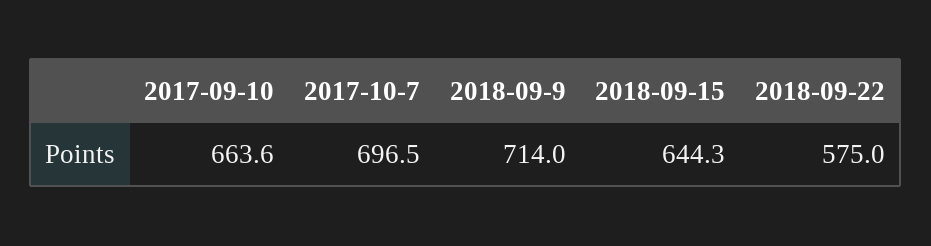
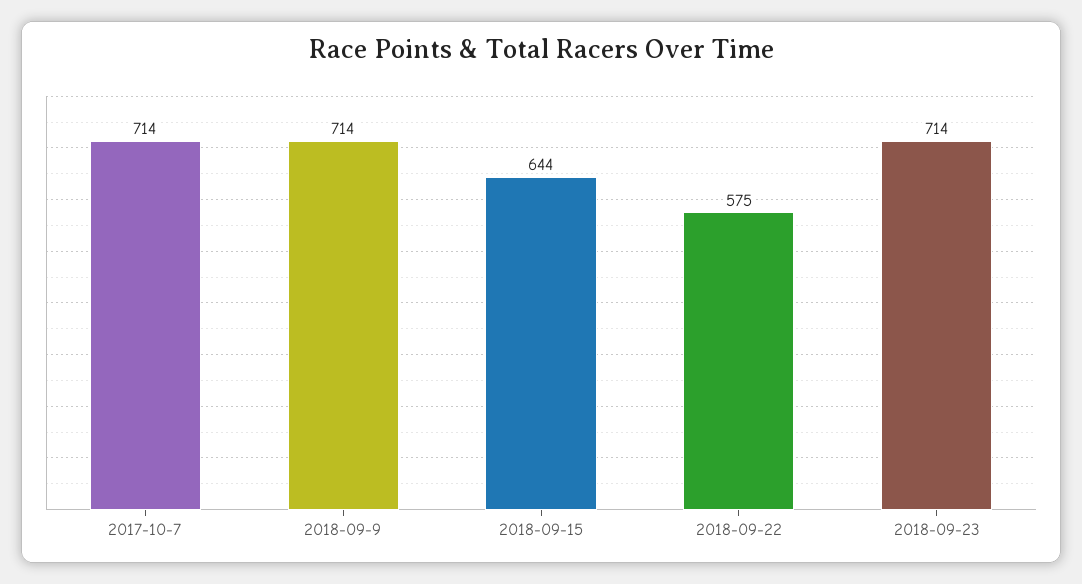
2017-09-10: 663.6 -> none
2017-10-7: 696.5 -> 714
2018-09-23: none -> 714

